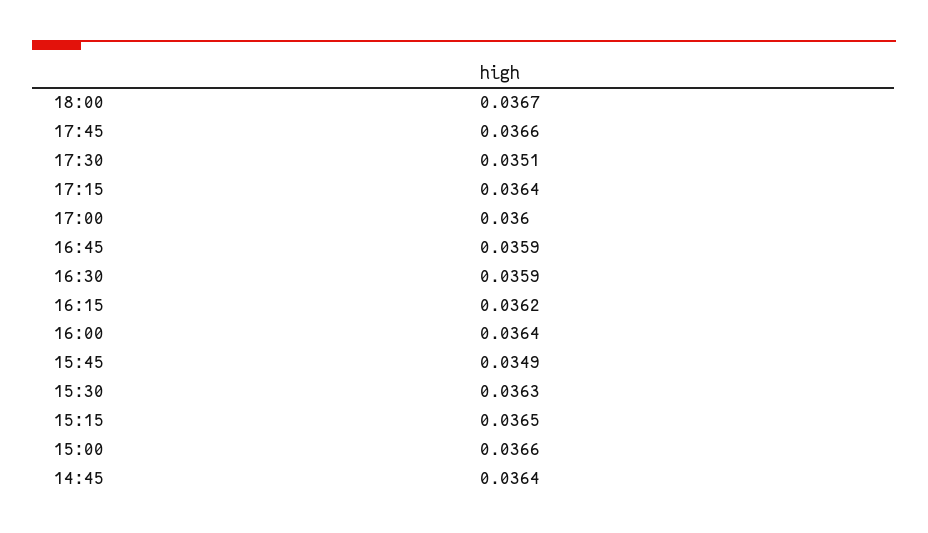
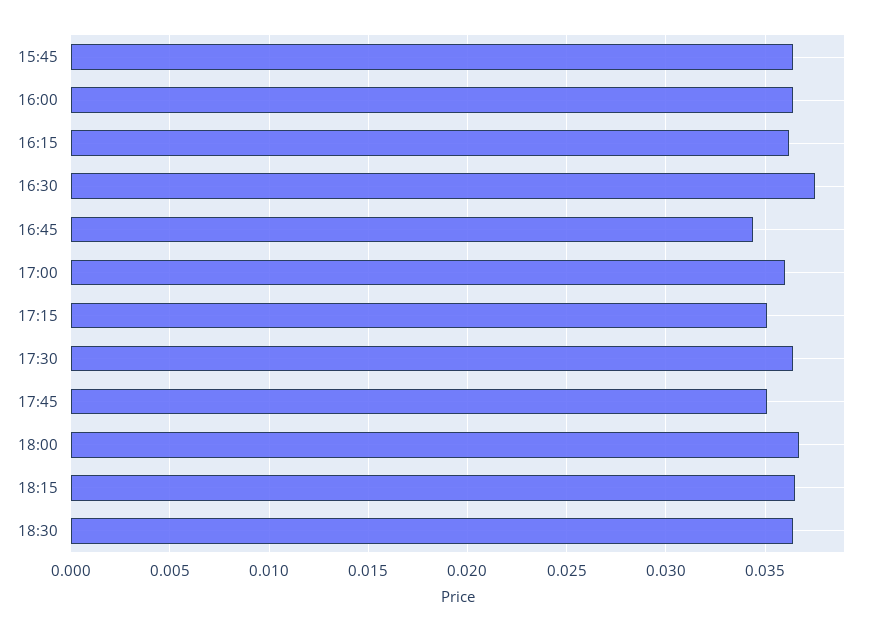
17:45: 0.0366 -> 0.035
17:30: 0.0351 -> 0.0365
17:15: 0.0364 -> 0.035
16:45: 0.0359 -> 0.0345
16:30: 0.0359 -> 0.0375
15:45: 0.0349 -> 0.0365
15:30: 0.0363 -> none
15:15: 0.0365 -> none
15:00: 0.0366 -> none
14:45: 0.0364 -> none
18:15: none -> 0.0365
18:30: none -> 0.0365

